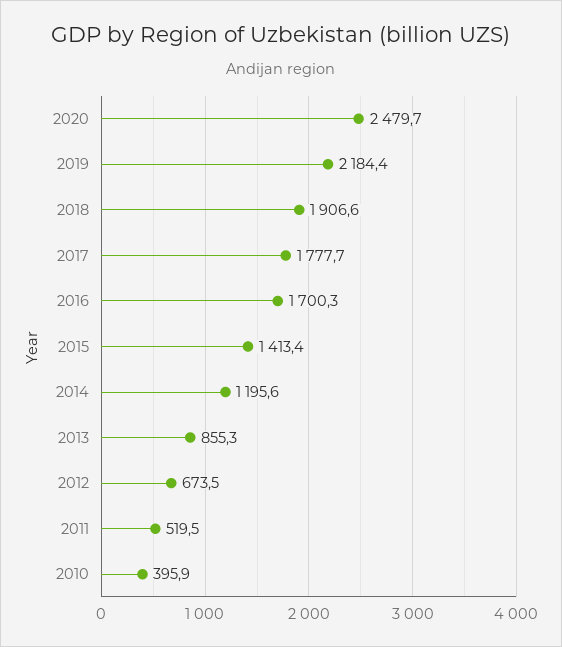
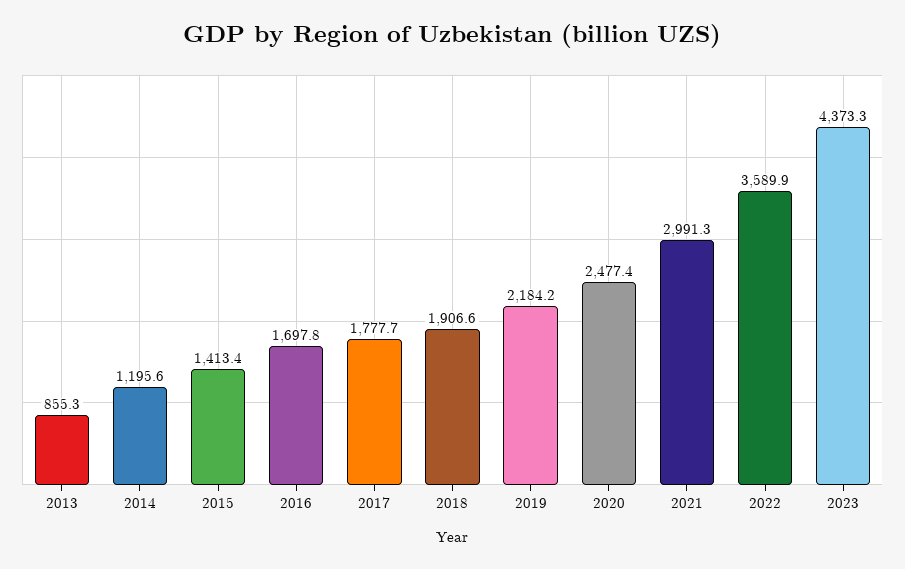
2020: 2479.7 -> 2477.4
2019: 2184.4 -> 2184.2
2016: 1700.3 -> 1697.8
2012: 673.5 -> none
2011: 519.5 -> none
2010: 395.9 -> none
2021: none -> 2991.3
2022: none -> 3589.9
2023: none -> 4373.3

